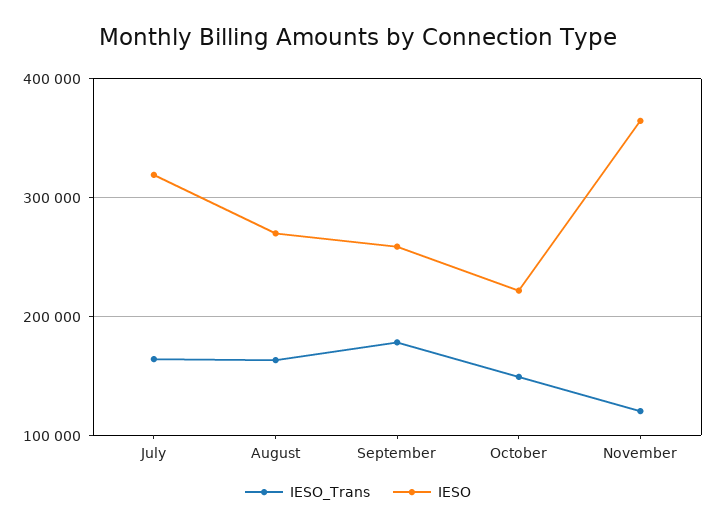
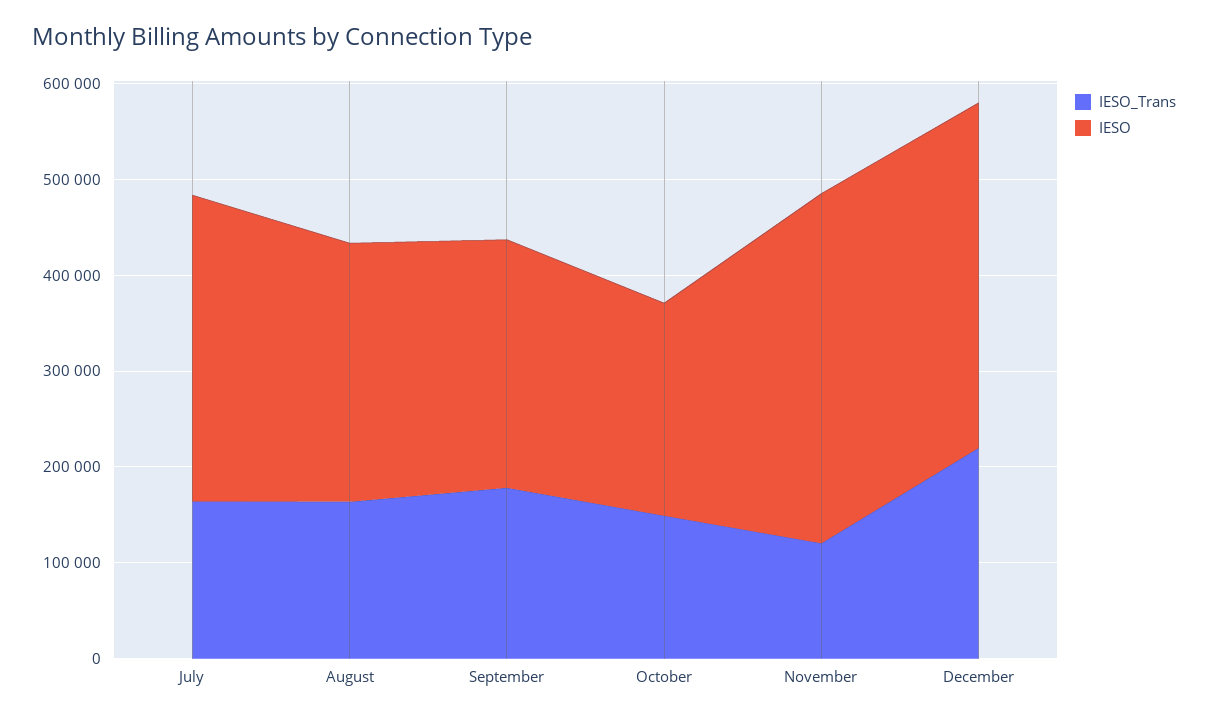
IESO_Trans, December: none -> 220000
IESO, December: none -> 360000

